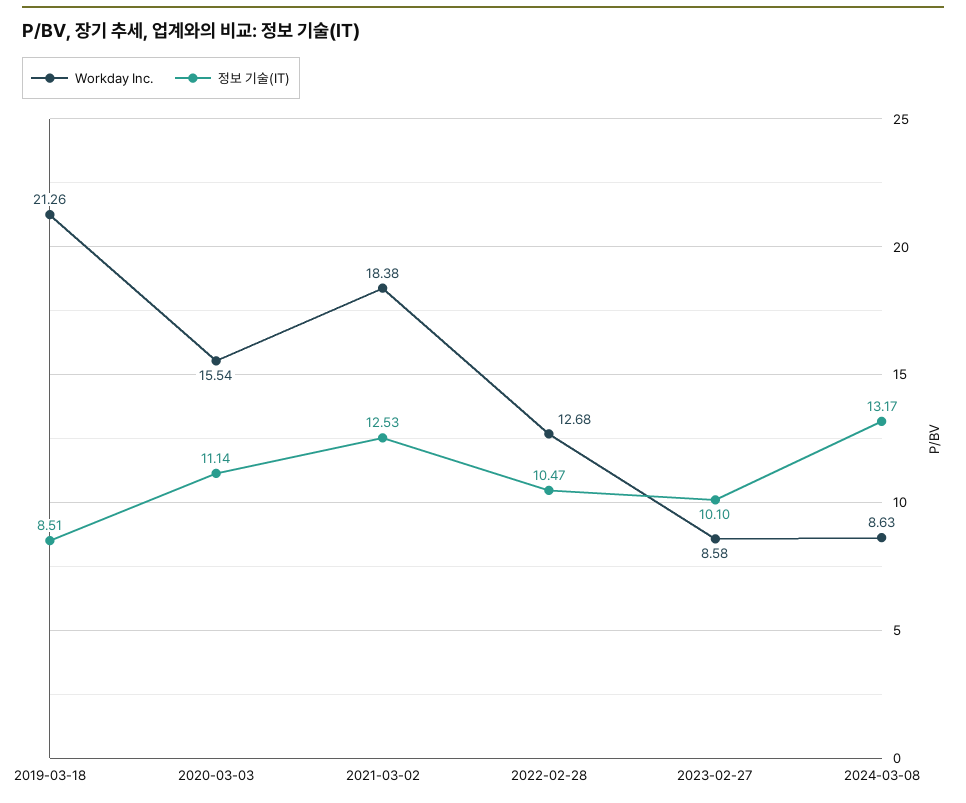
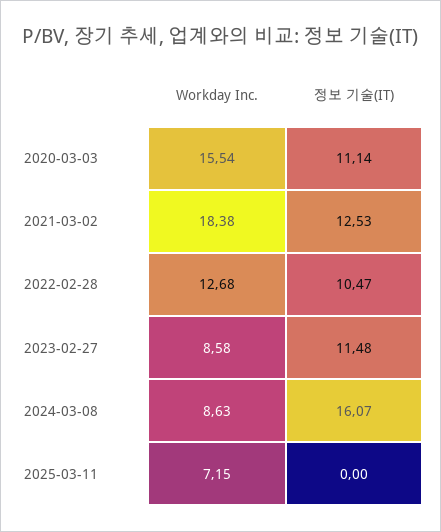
Workday Inc., 2019-03-18: 21.26 -> none
정보 기술(IT), 2019-03-18: 8.51 -> none
정보 기술(IT), 2023-02-27: 10.1 -> 11.48
정보 기술(IT), 2024-03-08: 13.17 -> 16.07
Workday Inc., 2025-03-11: none -> 7.15
정보 기술(IT), 2025-03-11: none -> 0

